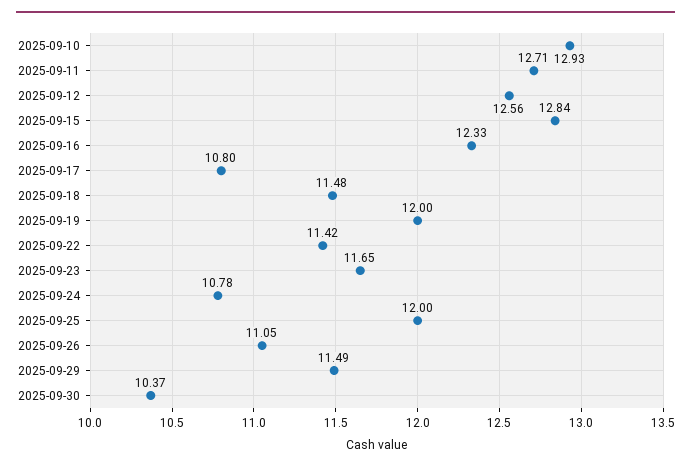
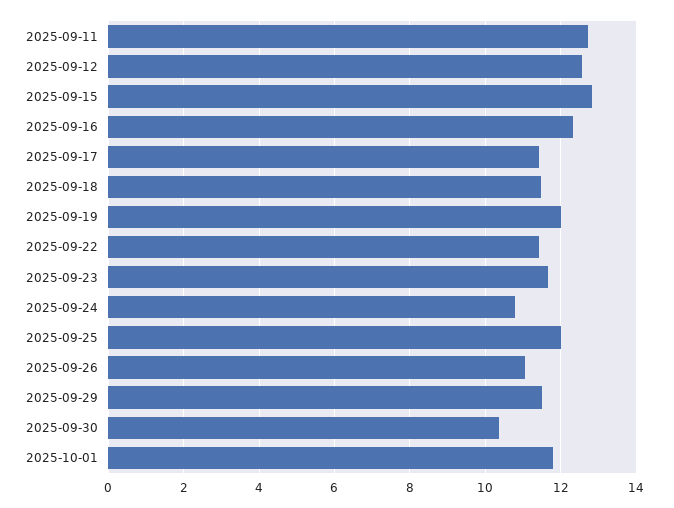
2025-09-10: 12.93 -> none
2025-09-17: 10.8 -> 11.4
2025-10-01: none -> 11.8

